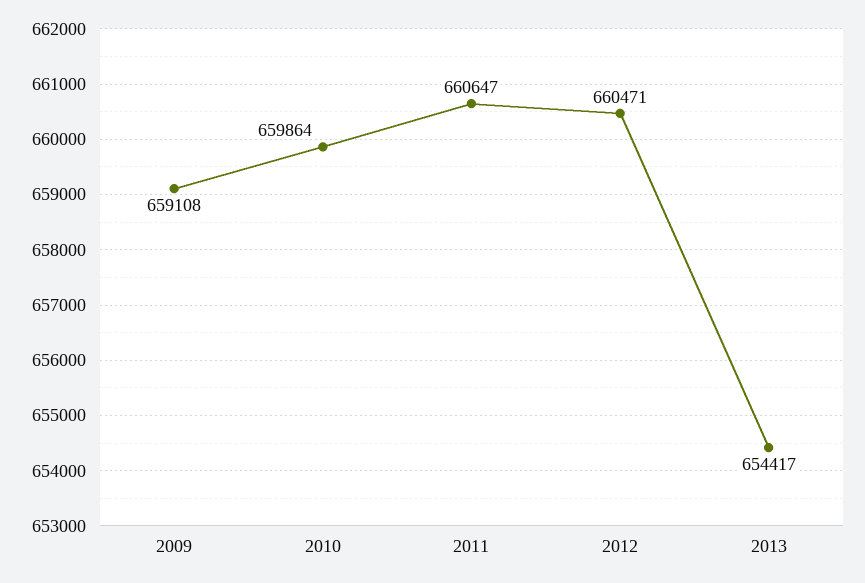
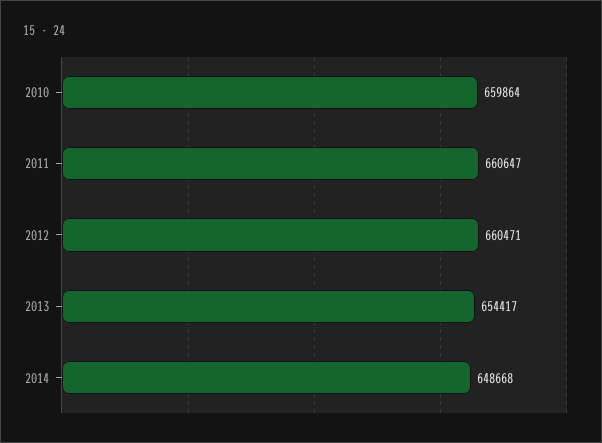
2009: 659108 -> none
2014: none -> 648668

